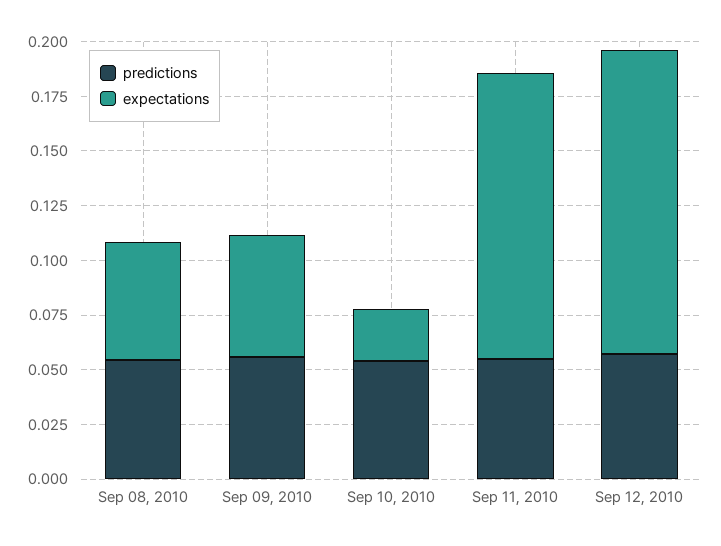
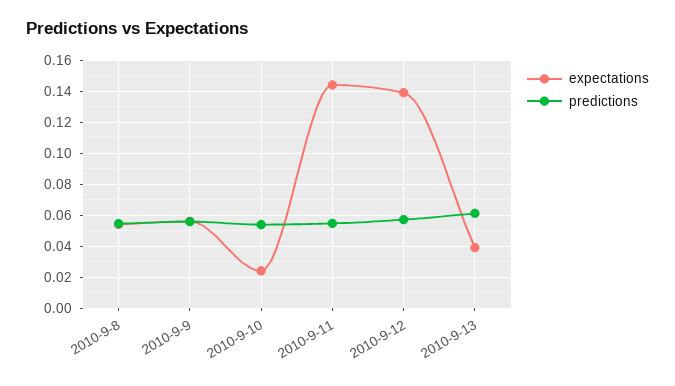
expectations, Sep 11, 2010: 0.13 -> 0.145
expectations, 2010-9-13: none -> 0.04
predictions, 2010-9-13: none -> 0.06

